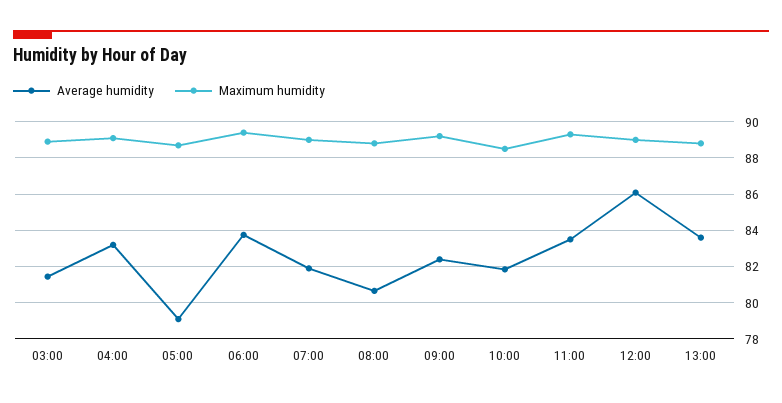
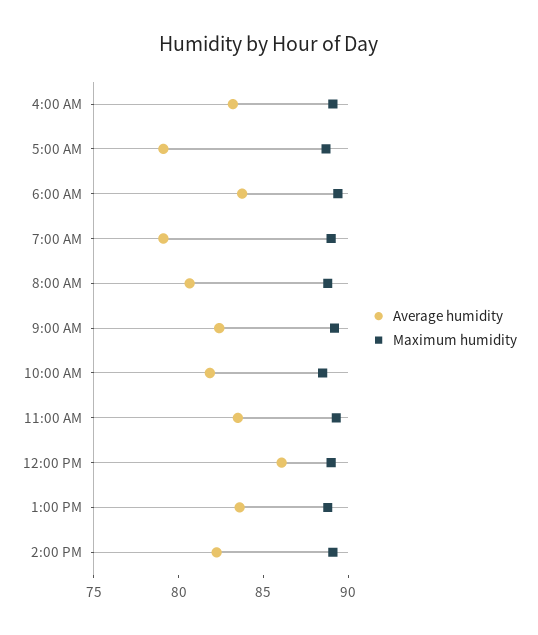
Average humidity, 03:00: 81.5 -> none
Maximum humidity, 03:00: 89 -> none
Average humidity, 07:00: 82 -> 79
Average humidity, 2:00 PM: none -> 82
Maximum humidity, 2:00 PM: none -> 89

